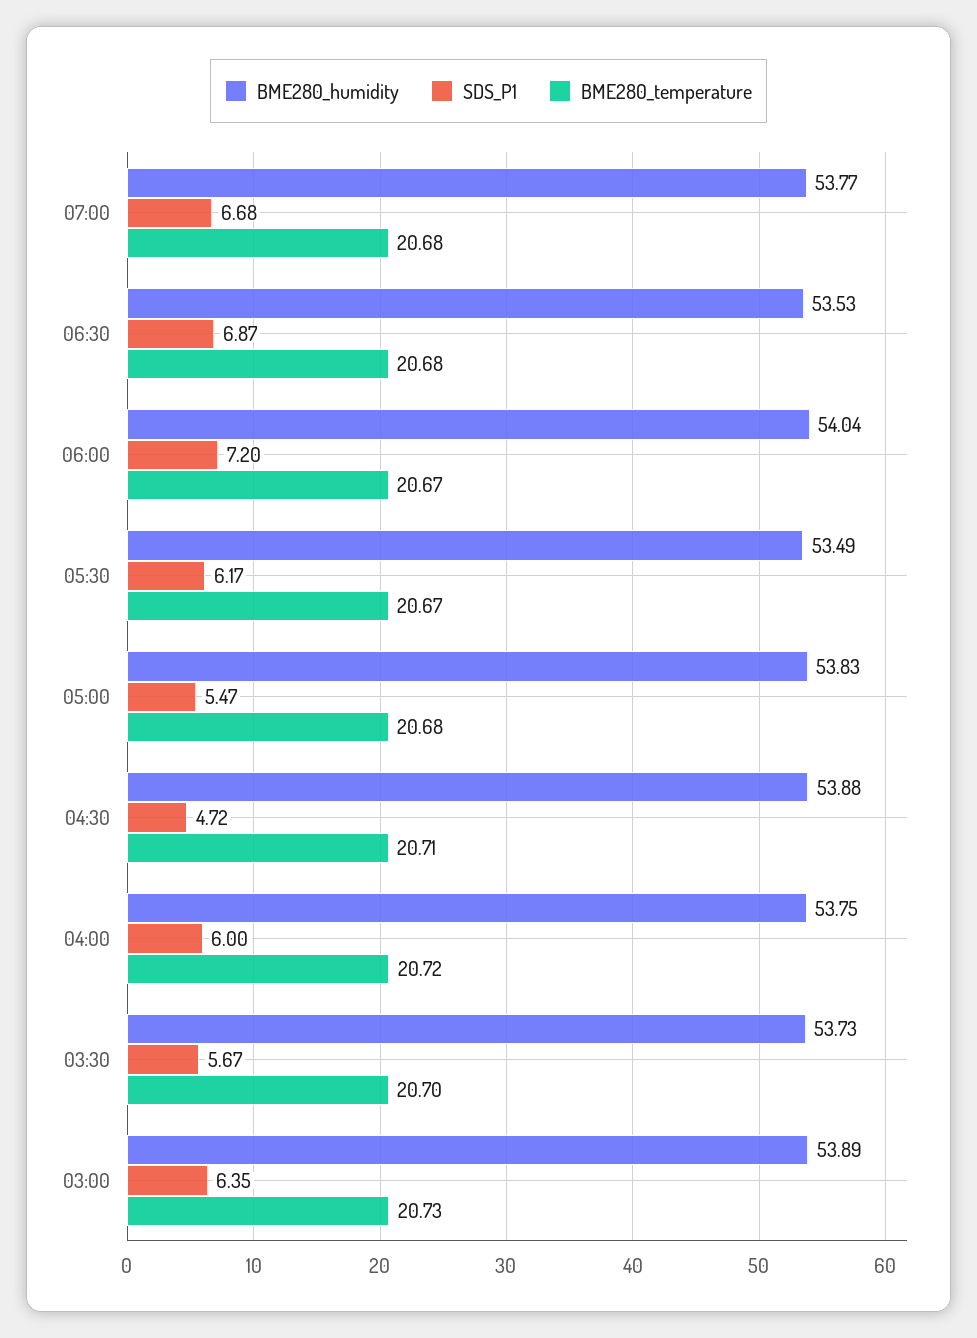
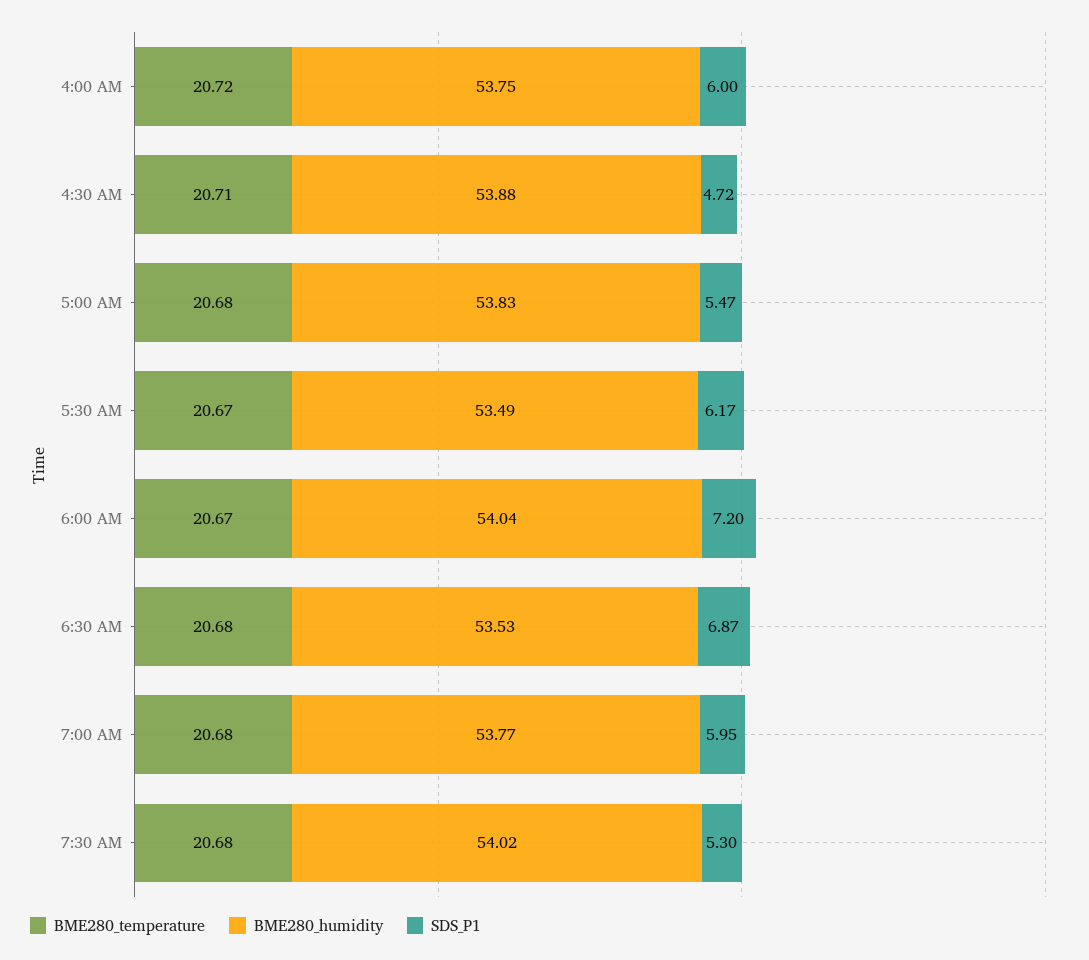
SDS_P1, 07:00: 6.68 -> 5.95
BME280_humidity, 03:30: 53.73 -> none
SDS_P1, 03:30: 5.67 -> none
BME280_temperature, 03:30: 20.7 -> none
BME280_humidity, 03:00: 53.89 -> none
SDS_P1, 03:00: 6.35 -> none
BME280_temperature, 03:00: 20.73 -> none
BME280_temperature, 7:30 AM: none -> 20.68
BME280_humidity, 7:30 AM: none -> 54.02
SDS_P1, 7:30 AM: none -> 5.3

